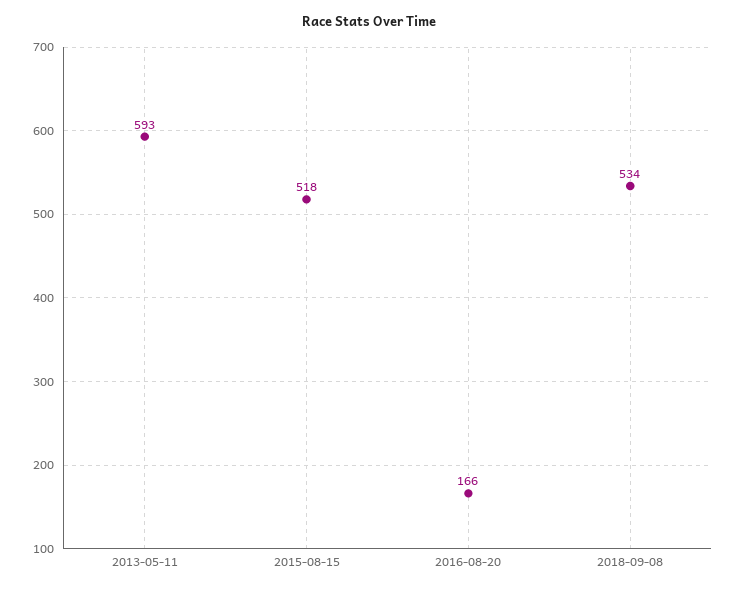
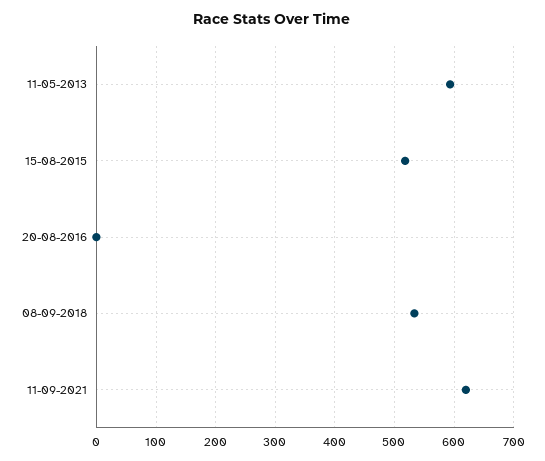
2016-08-20: 166 -> 0
11-09-2021: none -> 620

